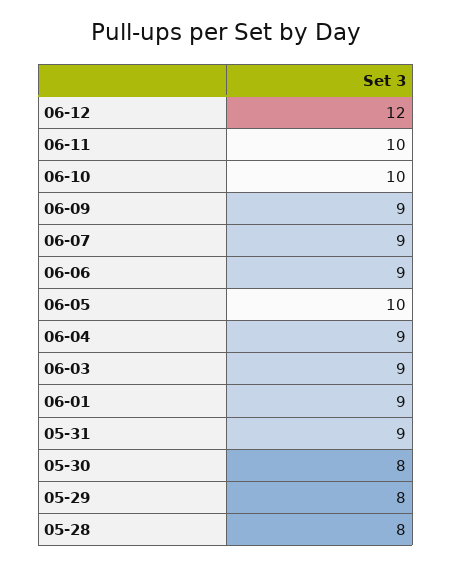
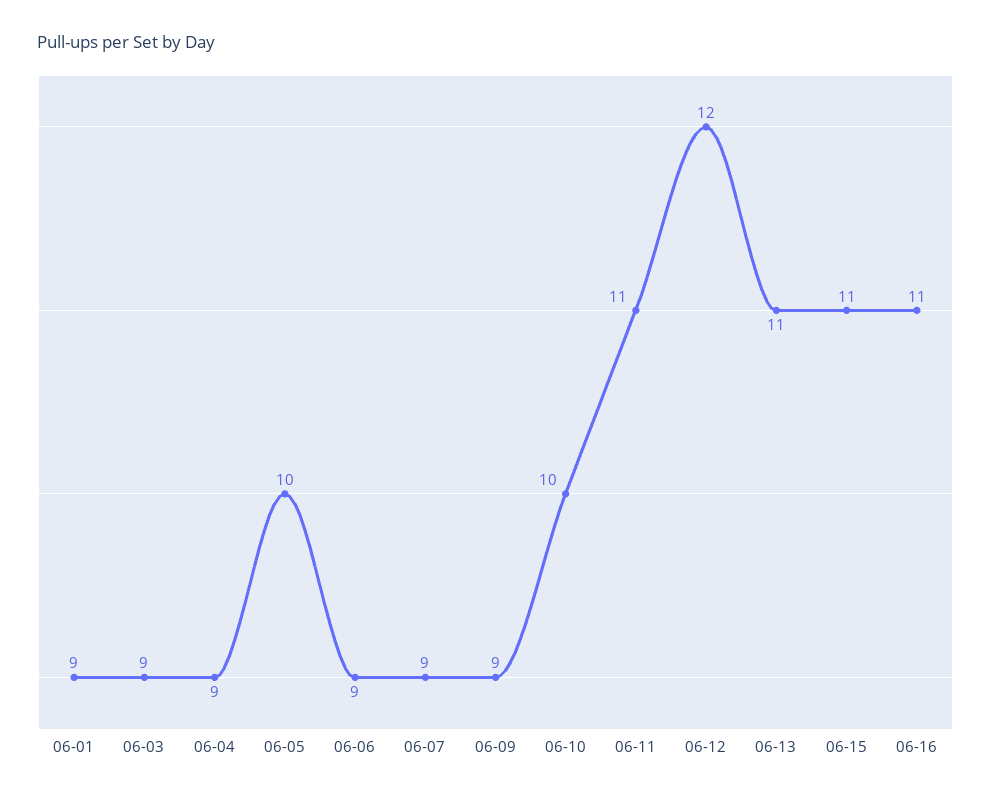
06-11: 10 -> 11
05-31: 9 -> none
05-30: 8 -> none
05-29: 8 -> none
05-28: 8 -> none
06-13: none -> 11
06-15: none -> 11
06-16: none -> 11

